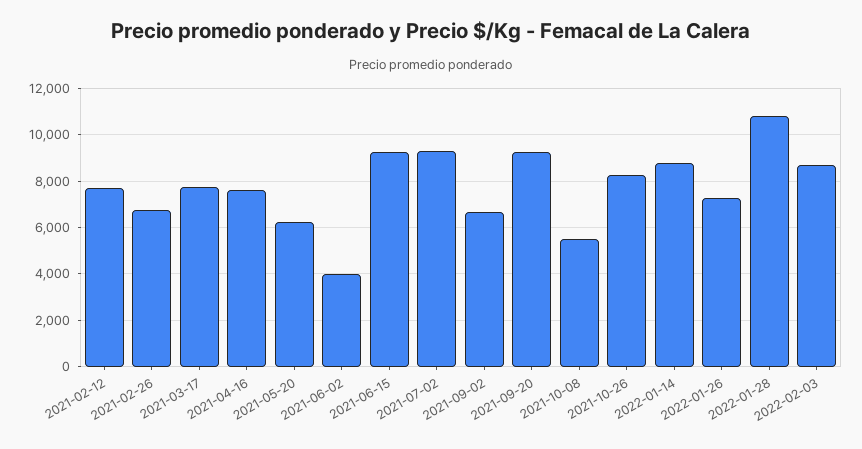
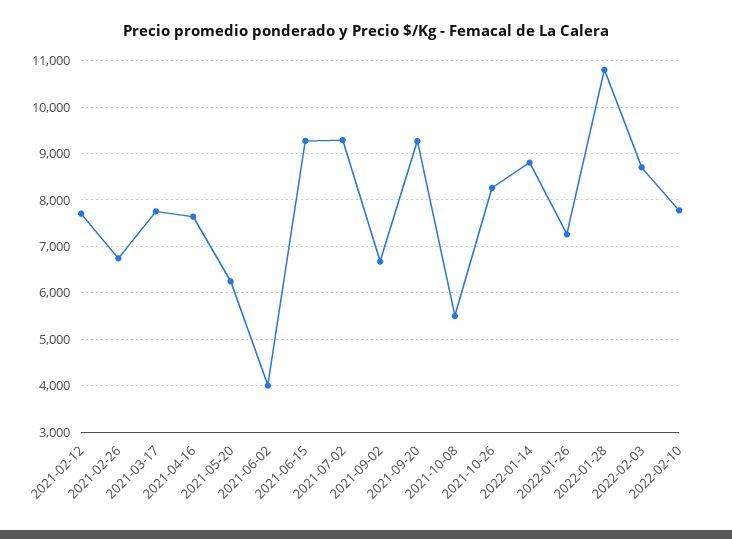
2022-02-10: none -> 7800

